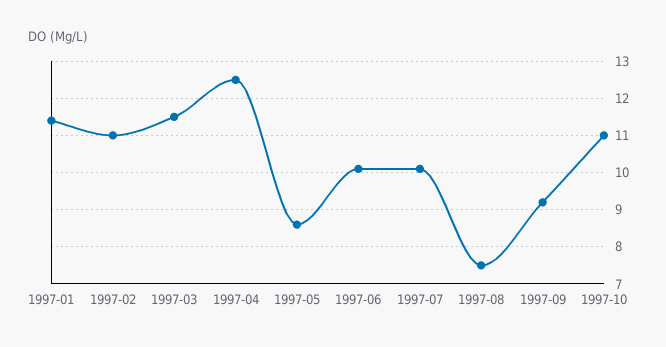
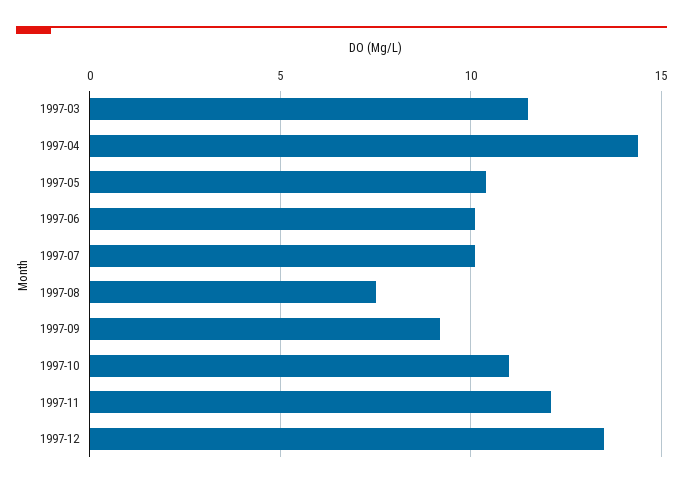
1997-01: 11.5 -> none
1997-02: 11 -> none
1997-04: 12.5 -> 14.5
1997-05: 8.5 -> 10.5
1997-11: none -> 12
1997-12: none -> 13.5

